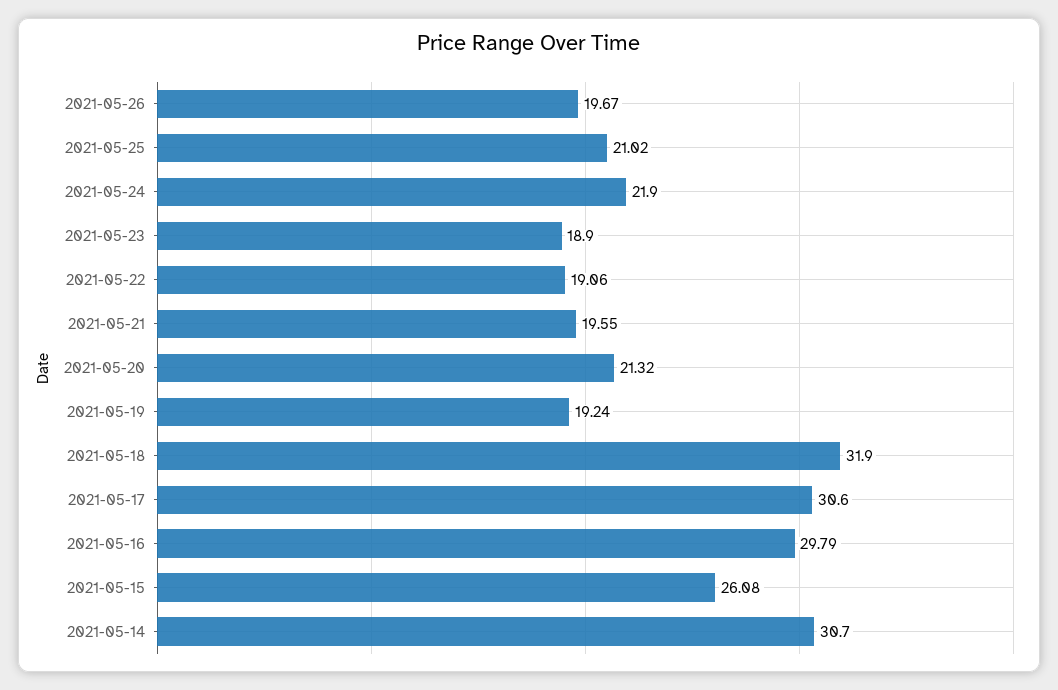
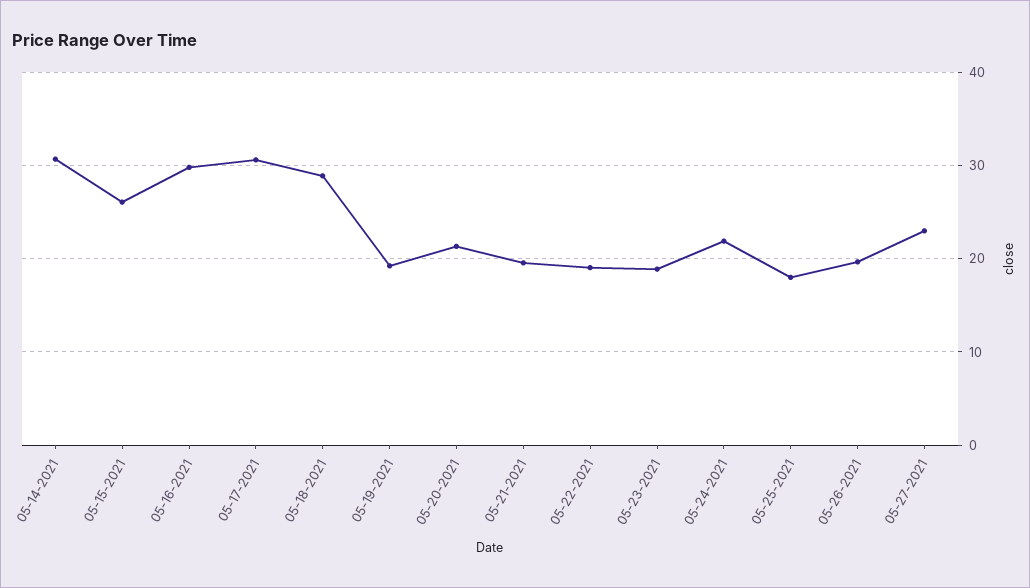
2021-05-25: 21.02 -> 18
2021-05-18: 31.9 -> 29
05-27-2021: none -> 23

